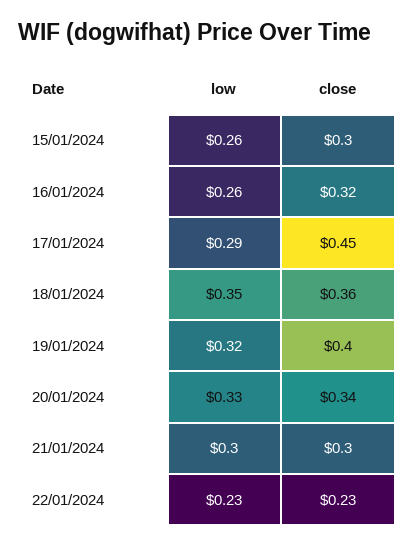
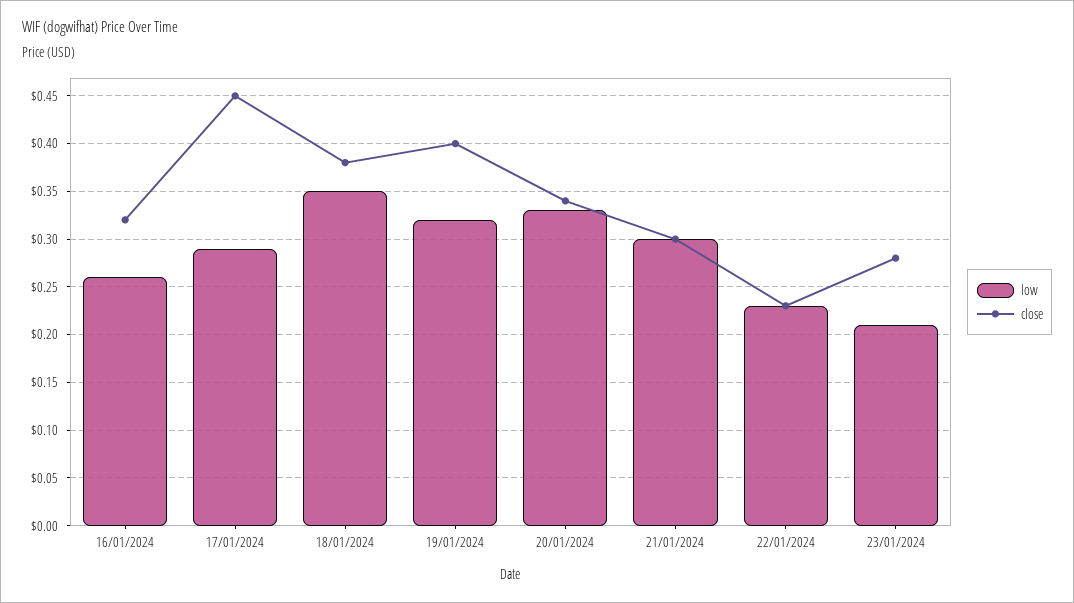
low, 15/01/2024: 0.26 -> none
close, 15/01/2024: 0.3 -> none
close, 18/01/2024: 0.36 -> 0.38
low, 23/01/2024: none -> 0.21
close, 23/01/2024: none -> 0.28

